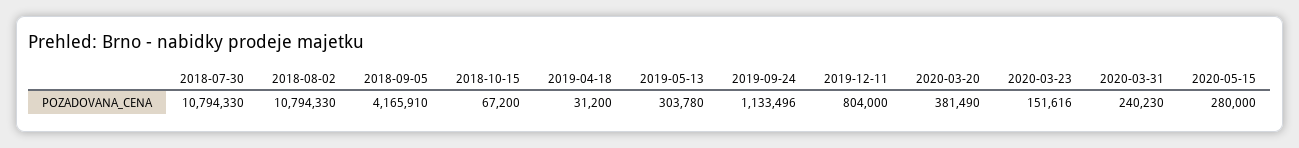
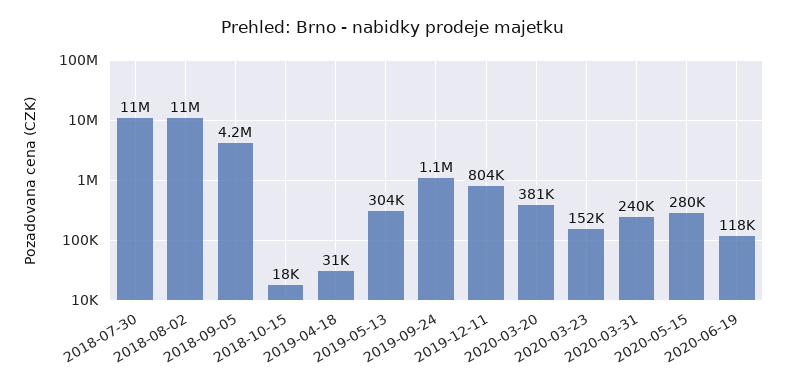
2018-10-15: 67200 -> 18000
2020-06-19: none -> 118000

